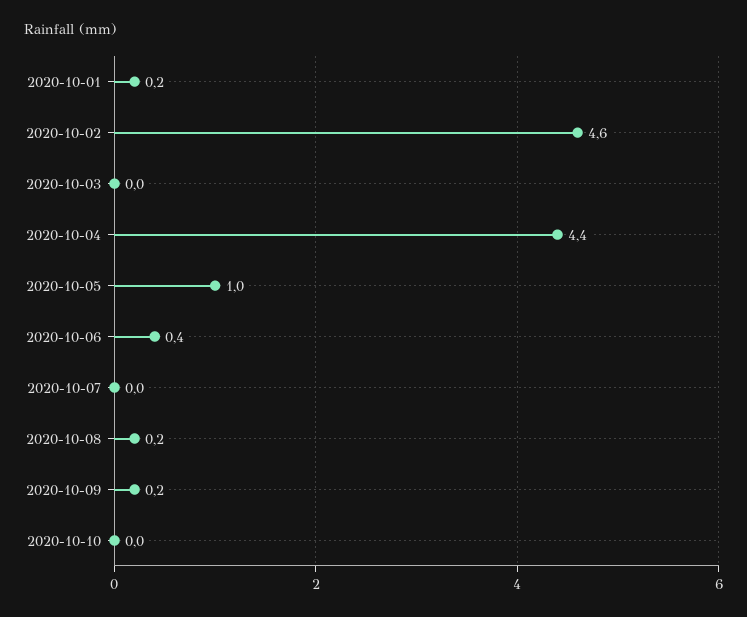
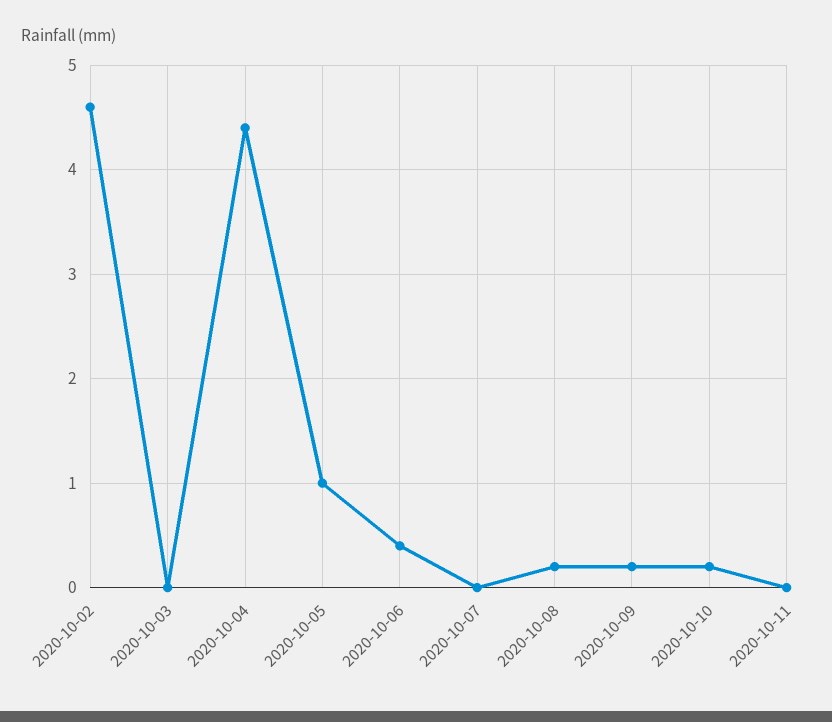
2020-10-01: 0.2 -> none
2020-10-10: 0 -> 0.2
2020-10-11: none -> 0

